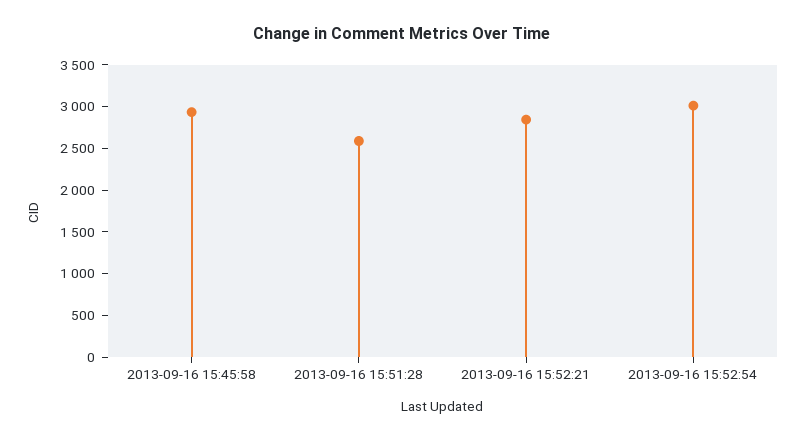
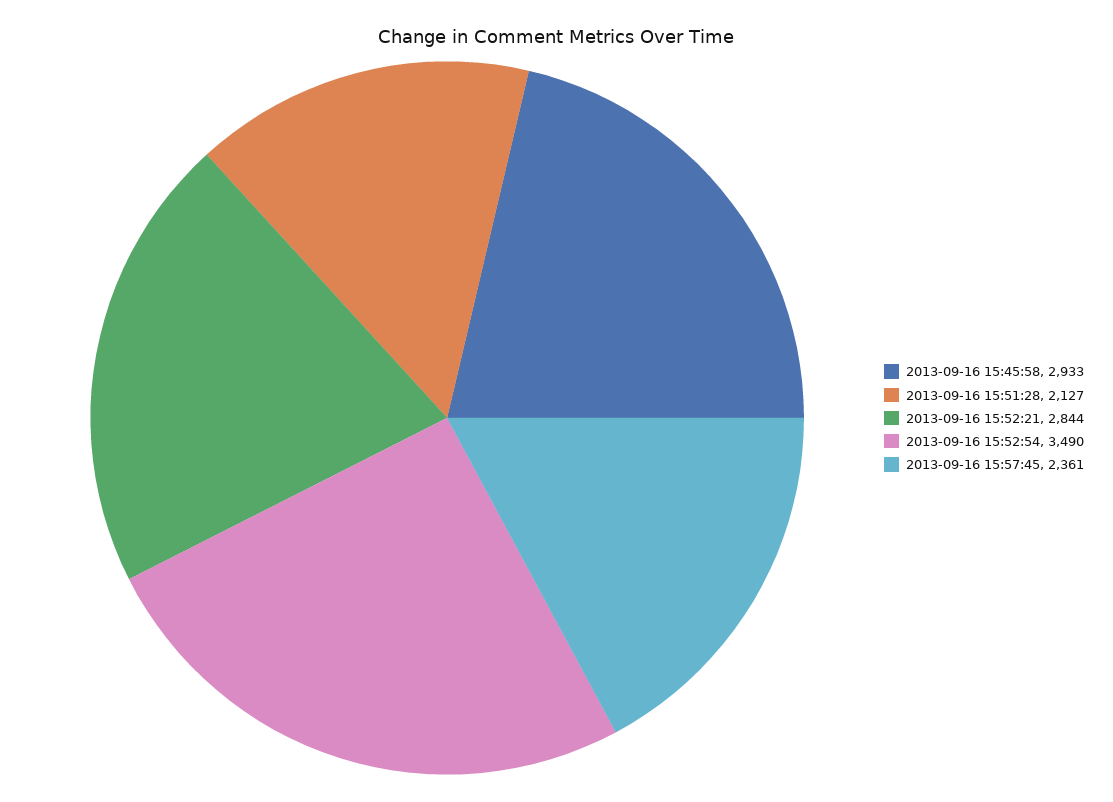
2013-09-16 15:51:28: 2600 -> 2127
2013-09-16 15:52:54: 3000 -> 3490
2013-09-16 15:57:45: none -> 2361

